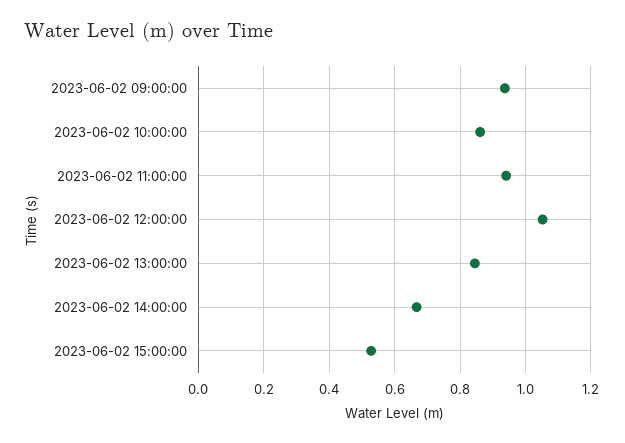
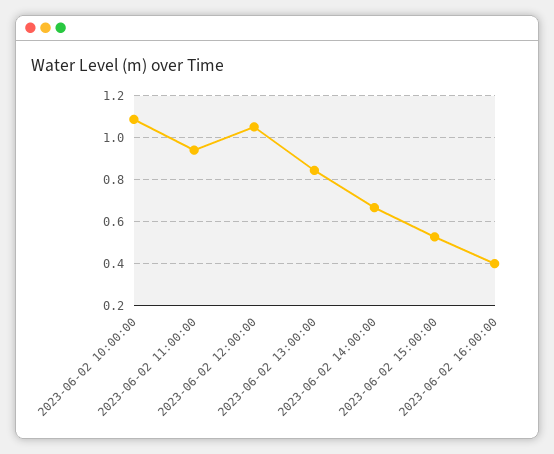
2023-06-02 09:00:00: 0.94 -> none
2023-06-02 10:00:00: 0.86 -> 1.1
2023-06-02 16:00:00: none -> 0.4

